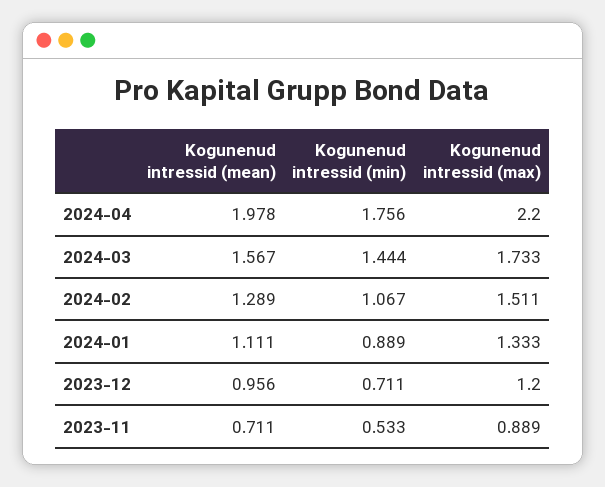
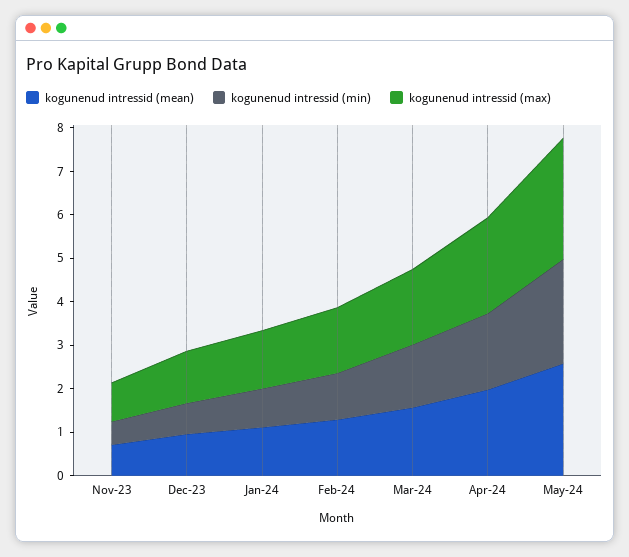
Kogunenud intressid (mean), May-24: none -> 2.6
Kogunenud intressid (min), May-24: none -> 2.4
Kogunenud intressid (max), May-24: none -> 2.8

